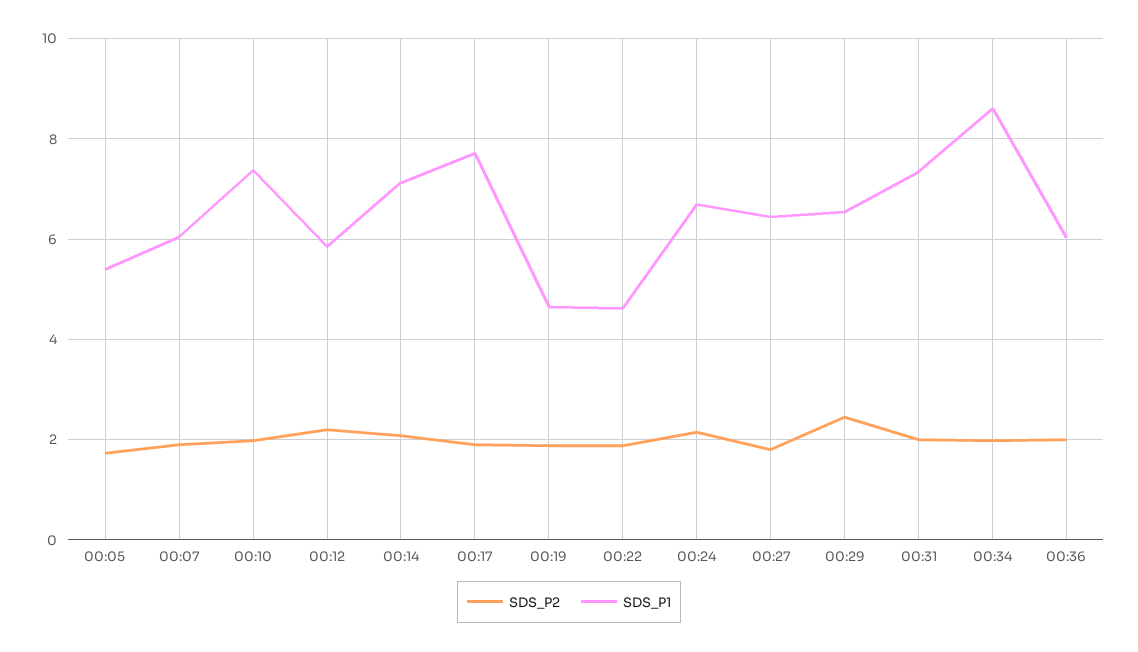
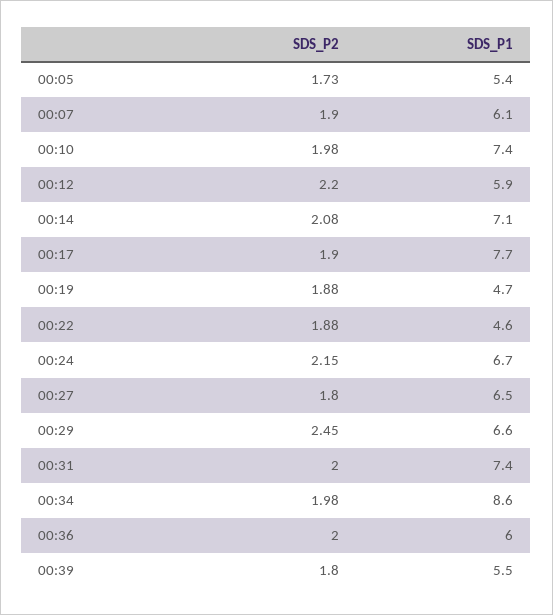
SDS_P2, 00:39: none -> 1.8
SDS_P1, 00:39: none -> 5.5

